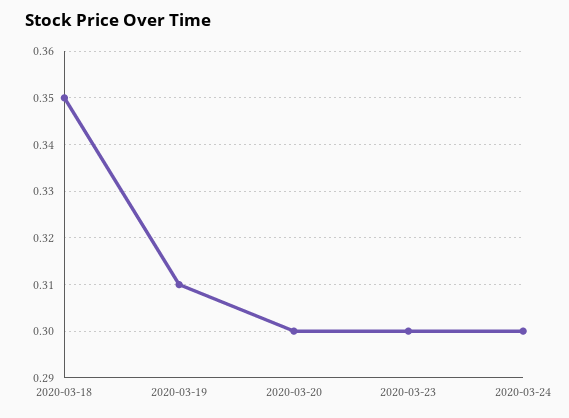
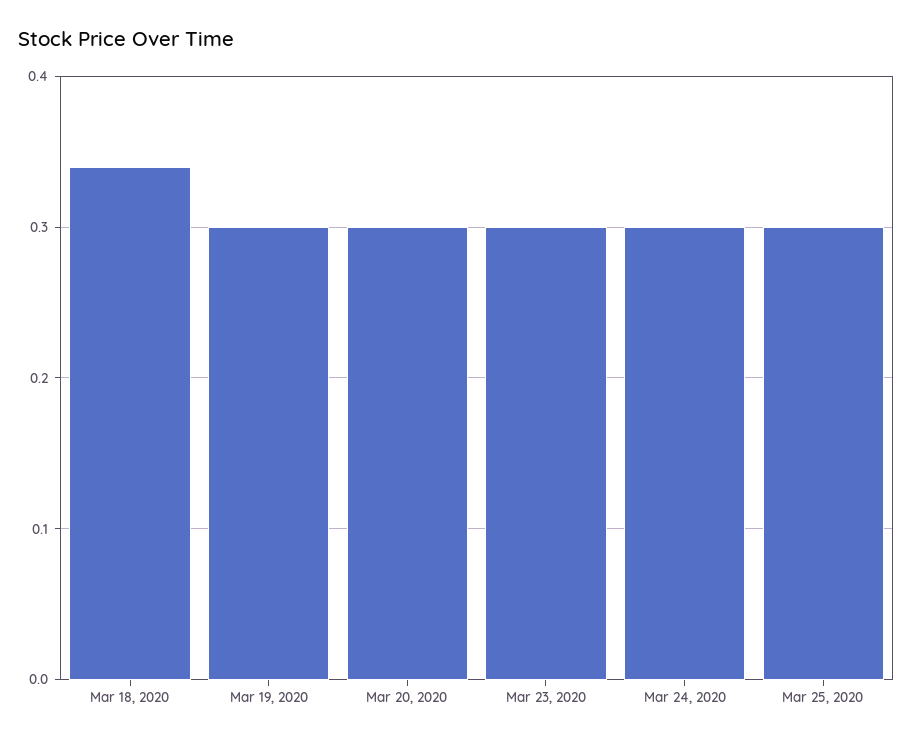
2020-03-18: 0.35 -> 0.34
2020-03-19: 0.31 -> 0.3
Mar 25, 2020: none -> 0.3

